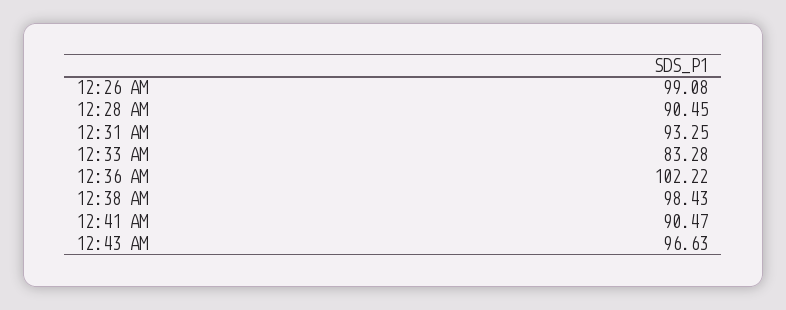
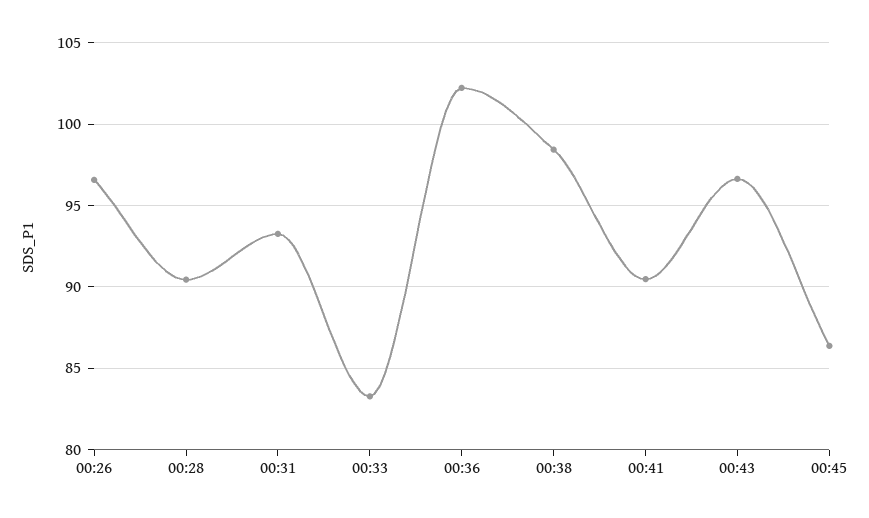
12:26 AM: 99.08 -> 96.5
00:45: none -> 86.5

